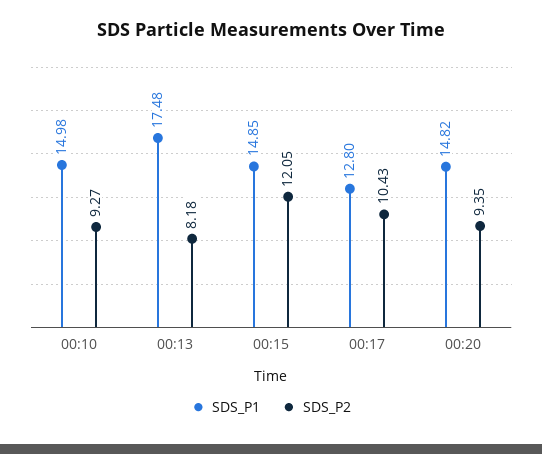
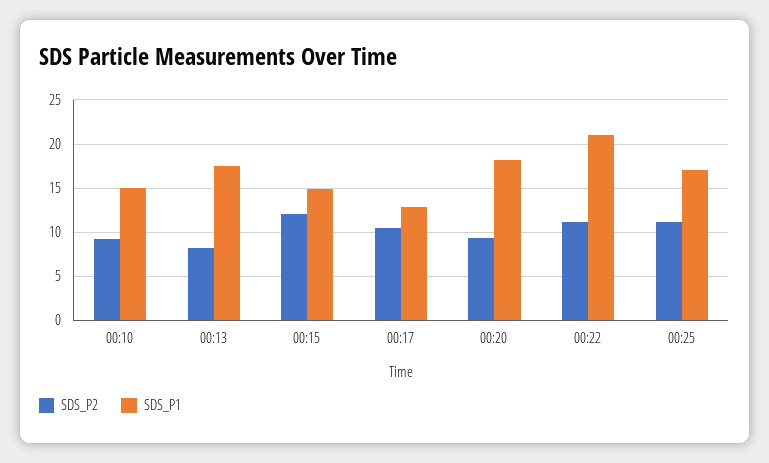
SDS_P1, 00:20: 14.82 -> 18
SDS_P2, 00:22: none -> 11
SDS_P1, 00:22: none -> 21
SDS_P2, 00:25: none -> 11
SDS_P1, 00:25: none -> 17

